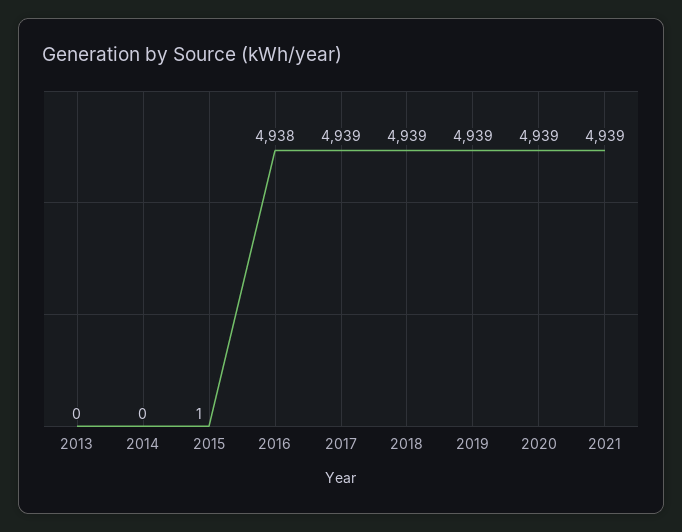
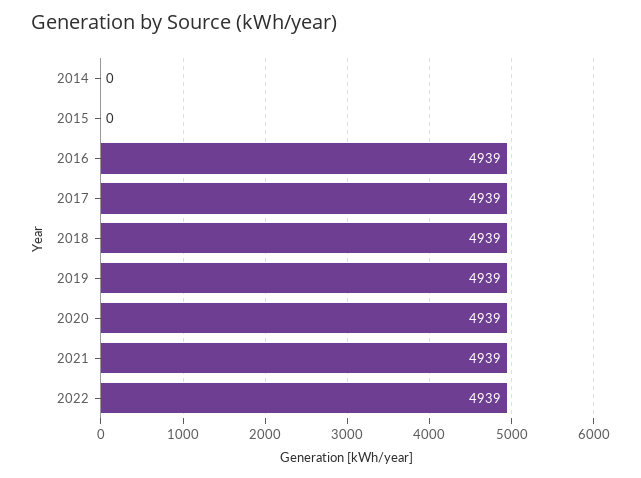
2013: 0 -> none
2015: 1 -> 0
2016: 4938 -> 4939
2022: none -> 4939

